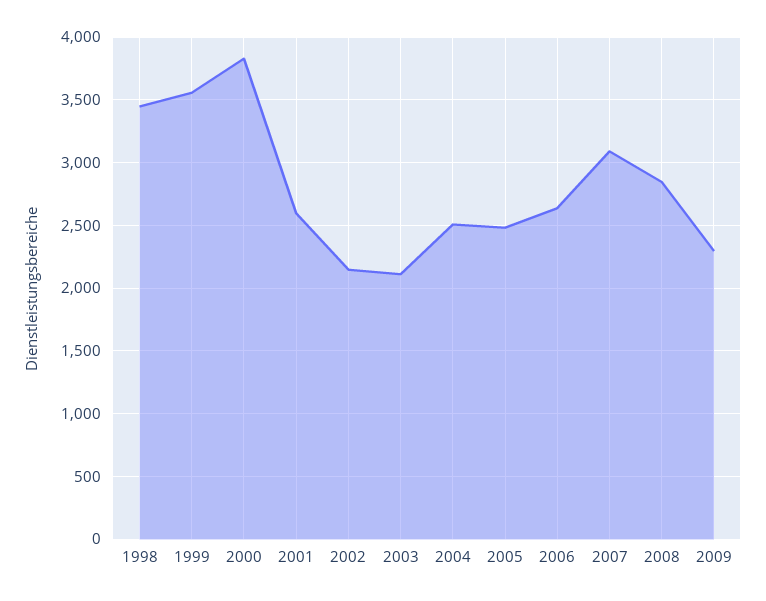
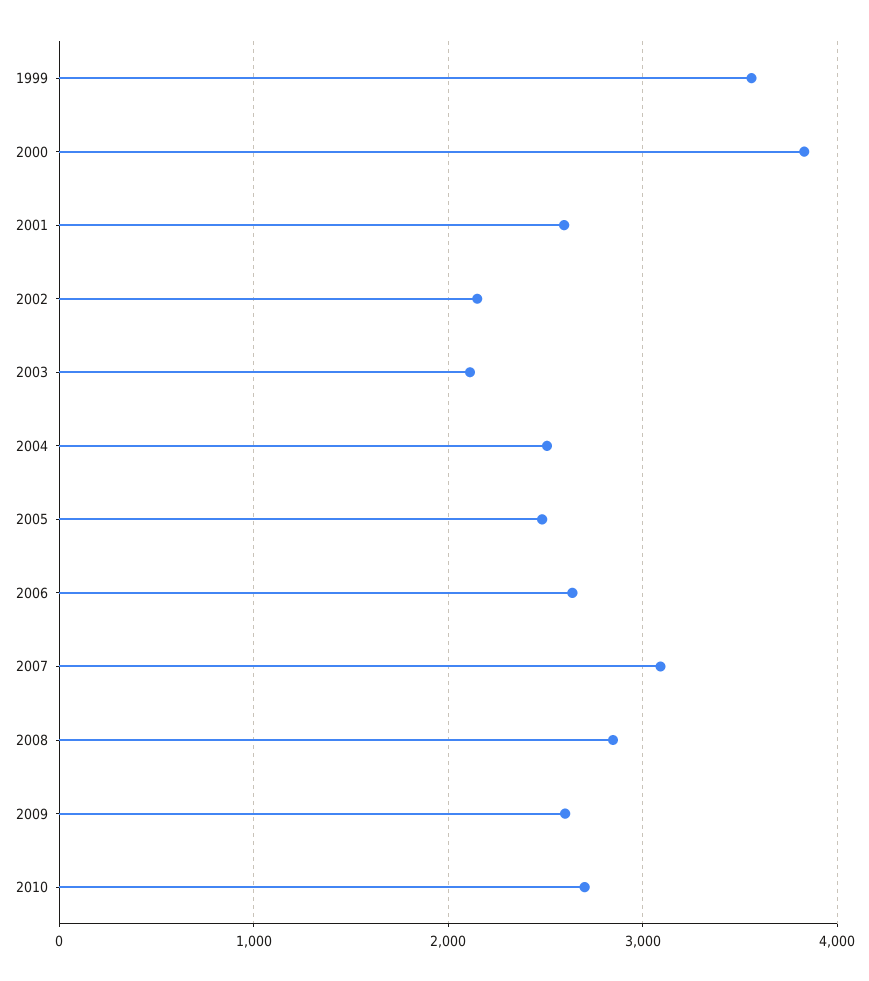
1998: 3450 -> none
2009: 2300 -> 2600
2010: none -> 2700

